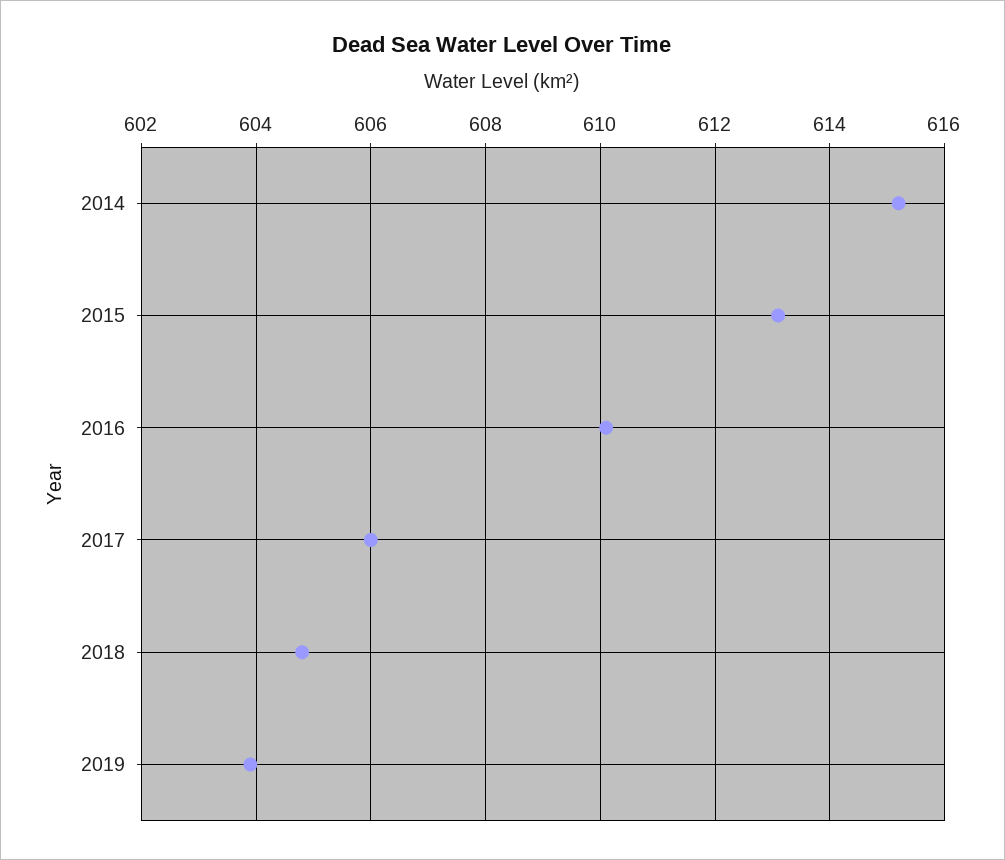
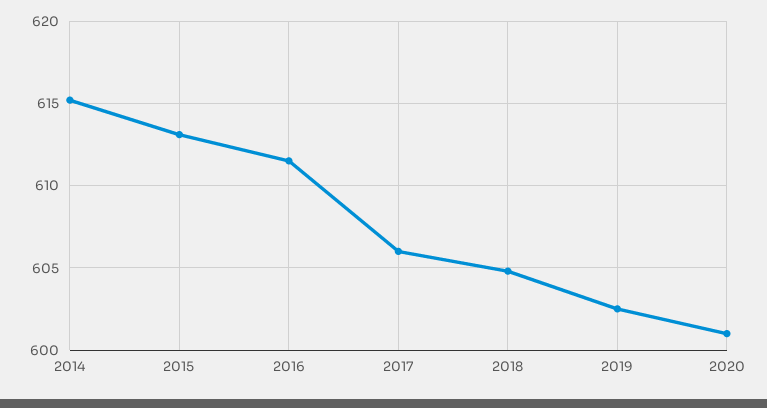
2016: 610 -> 611.5
2019: 604 -> 602.5
2020: none -> 601

